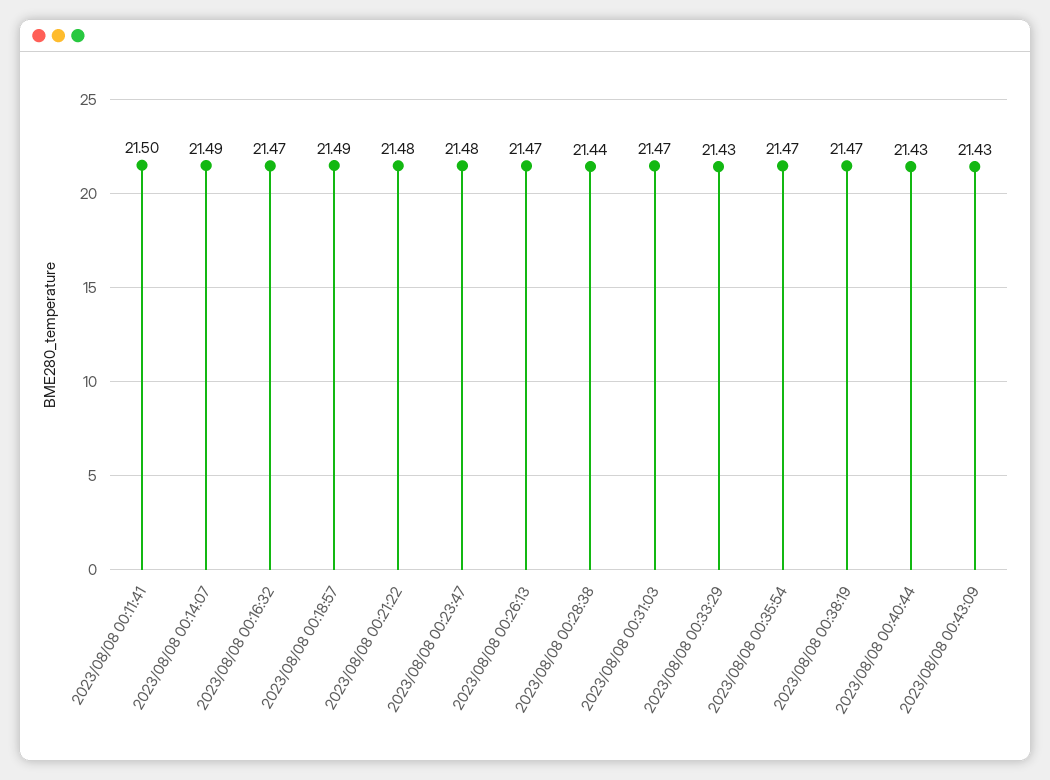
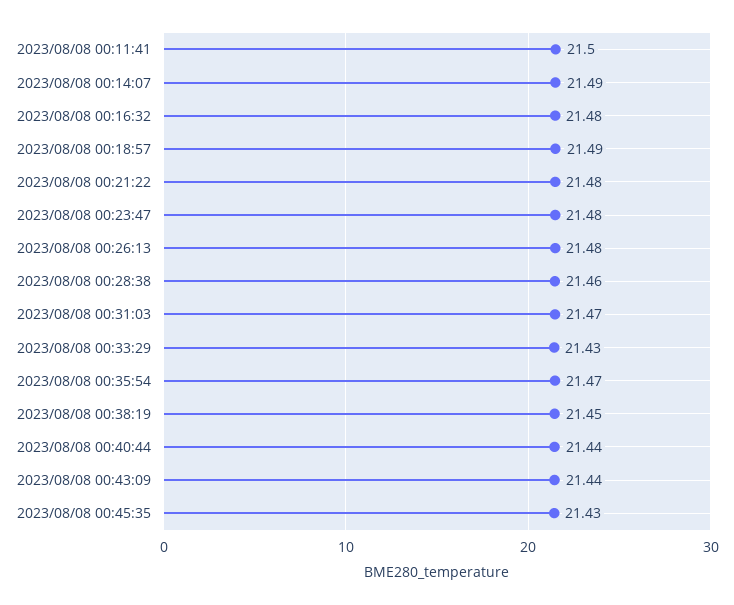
2023/08/08 00:16:32: 21.47 -> 21.48
2023/08/08 00:26:13: 21.47 -> 21.48
2023/08/08 00:28:38: 21.44 -> 21.46
2023/08/08 00:38:19: 21.47 -> 21.45
2023/08/08 00:40:44: 21.43 -> 21.44
2023/08/08 00:43:09: 21.43 -> 21.44
2023/08/08 00:45:35: none -> 21.43

